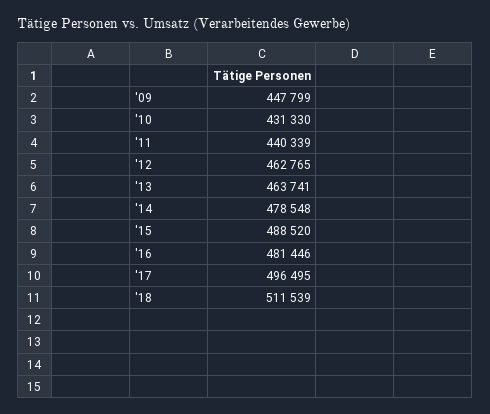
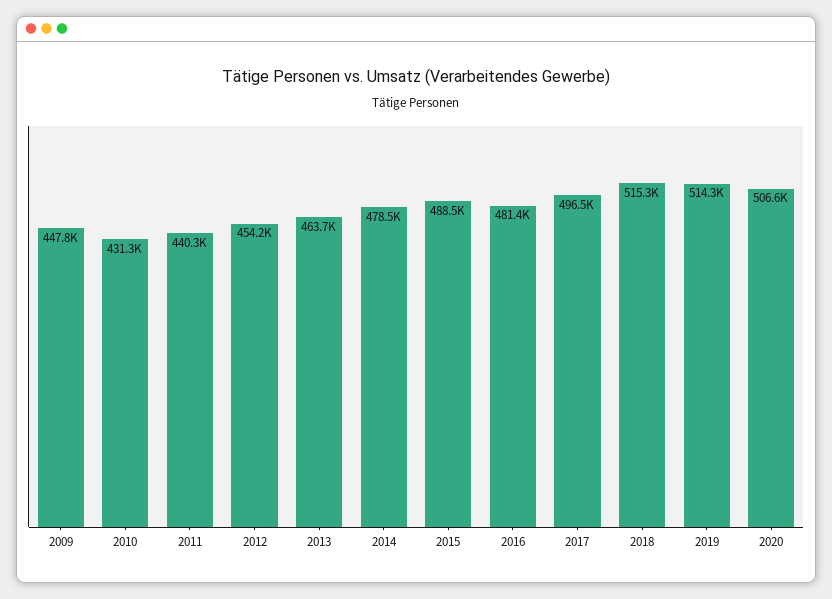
'12: 462765 -> 454200
'18: 511539 -> 515300
2019: none -> 514300
2020: none -> 506600

